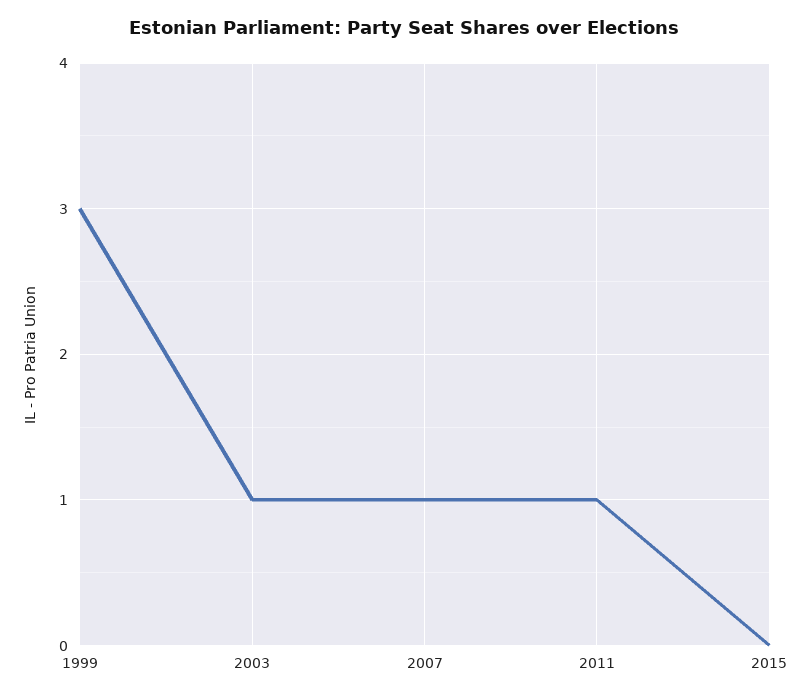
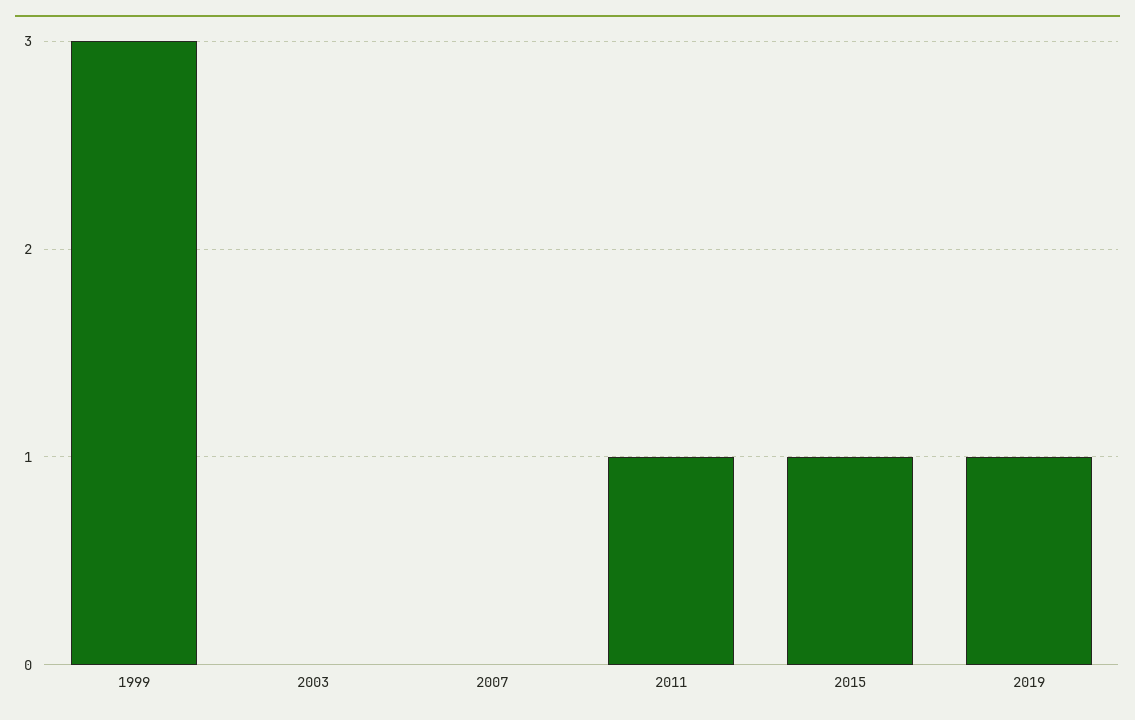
2003: 1 -> 0
2007: 1 -> 0
2015: 0 -> 1
2019: none -> 1

